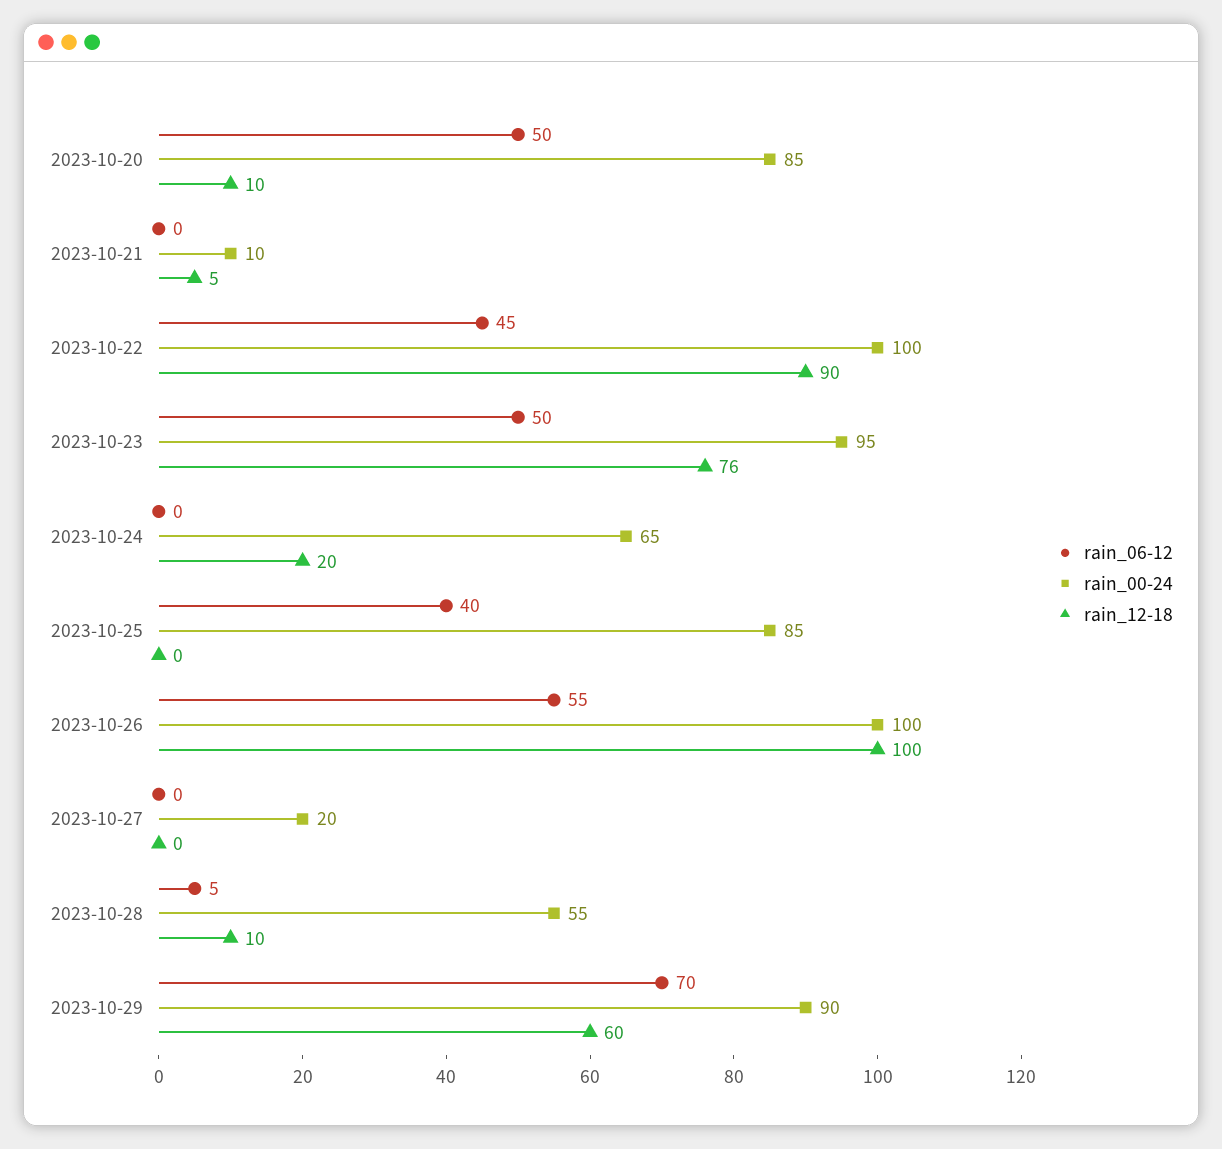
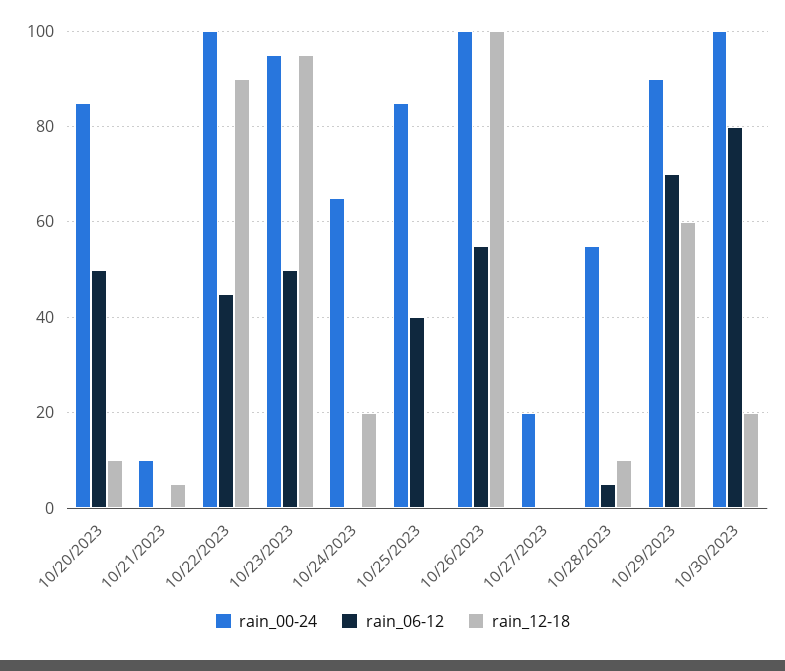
rain_12-18, 2023-10-23: 76 -> 95
rain_00-24, 10/30/2023: none -> 100
rain_06-12, 10/30/2023: none -> 80
rain_12-18, 10/30/2023: none -> 20

